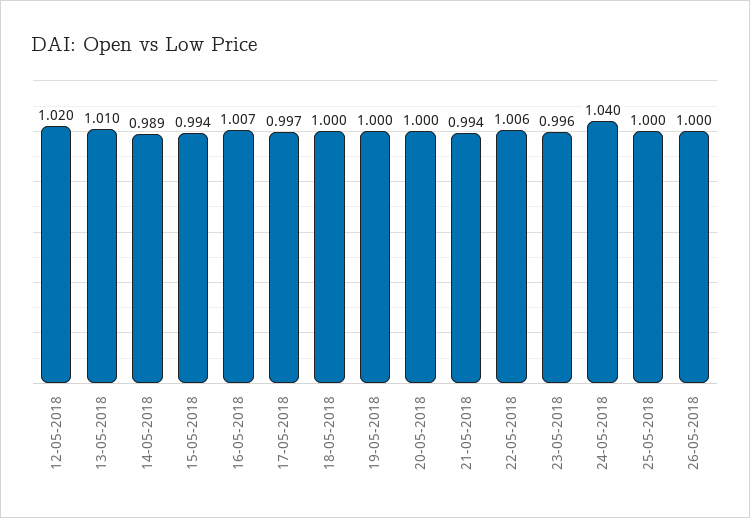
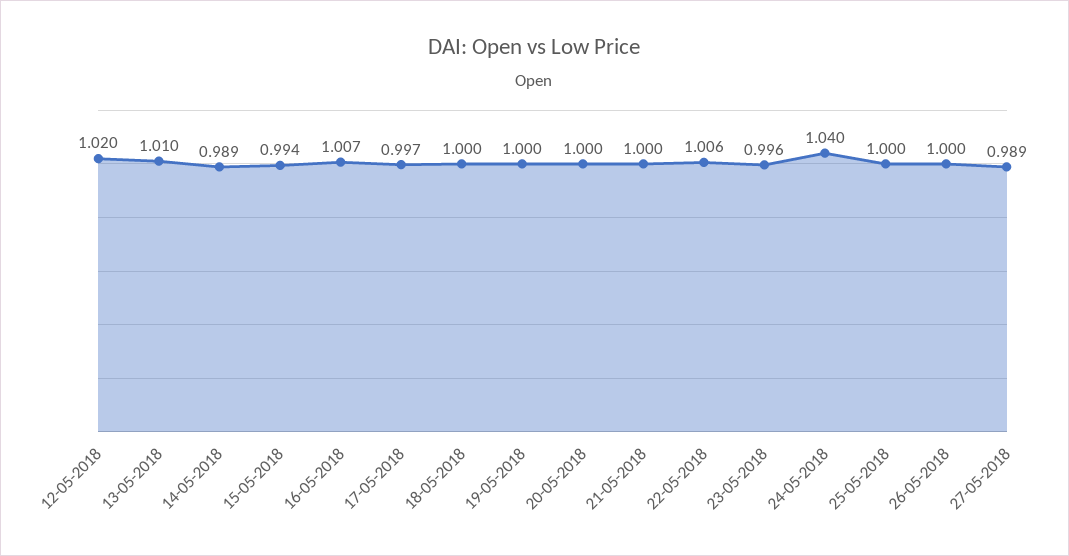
21-05-2018: 0.994 -> 1
27-05-2018: none -> 0.989

